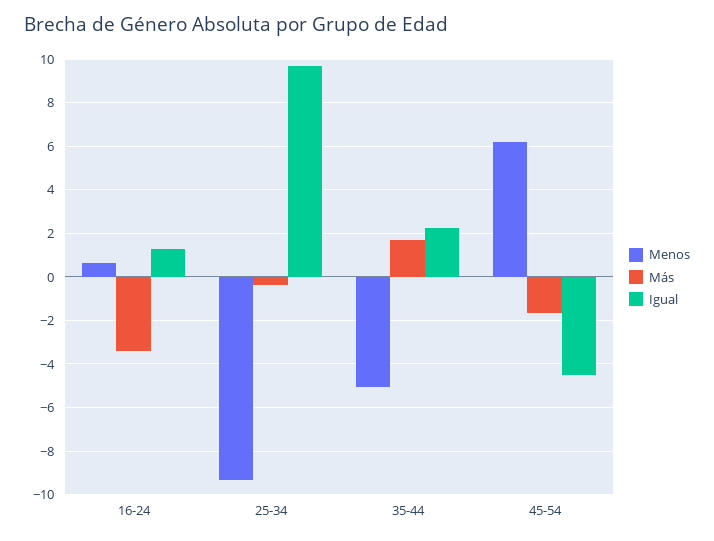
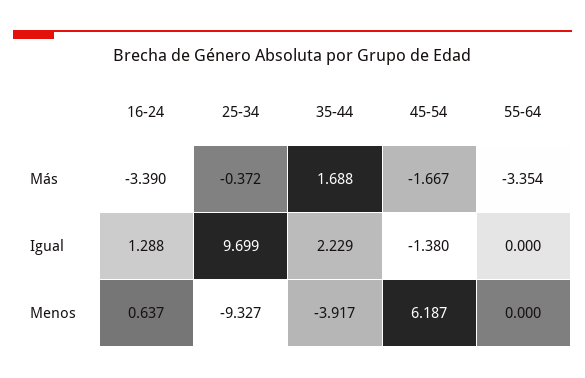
Menos, 35-44: -5 -> -3.917
Igual, 45-54: -4.5 -> -1.38
Más, 55-64: none -> -3.354
Igual, 55-64: none -> 0
Menos, 55-64: none -> 0

